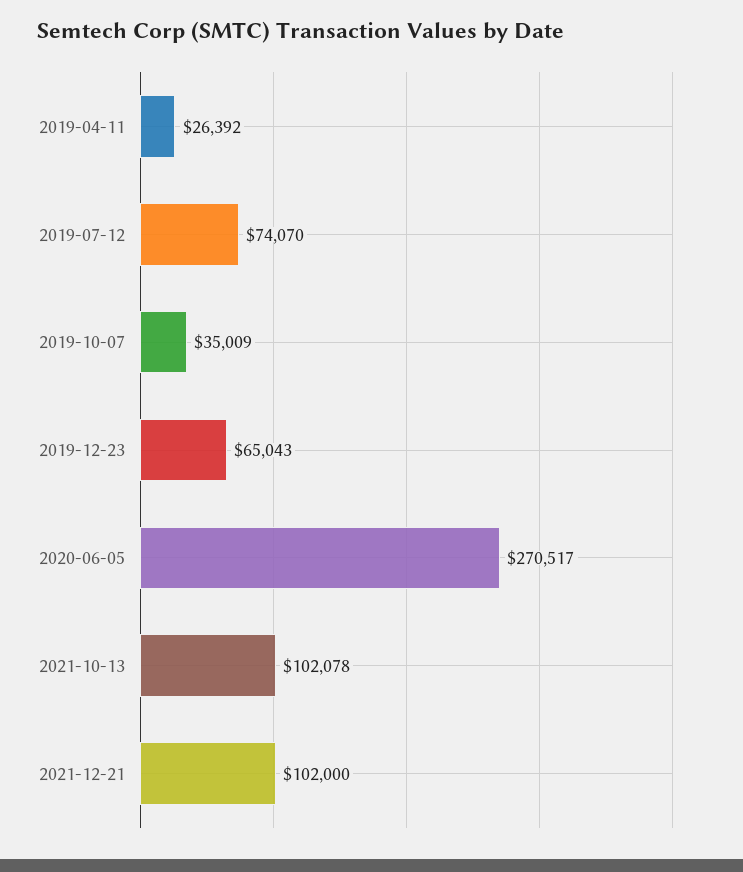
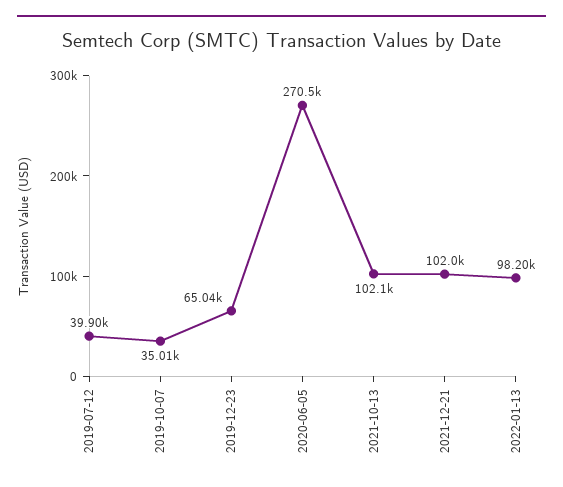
2019-04-11: 26392 -> none
2019-07-12: 74070 -> 39900
2022-01-13: none -> 98200

